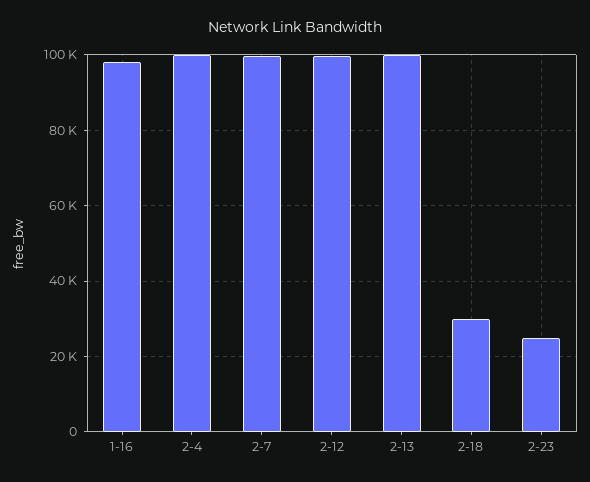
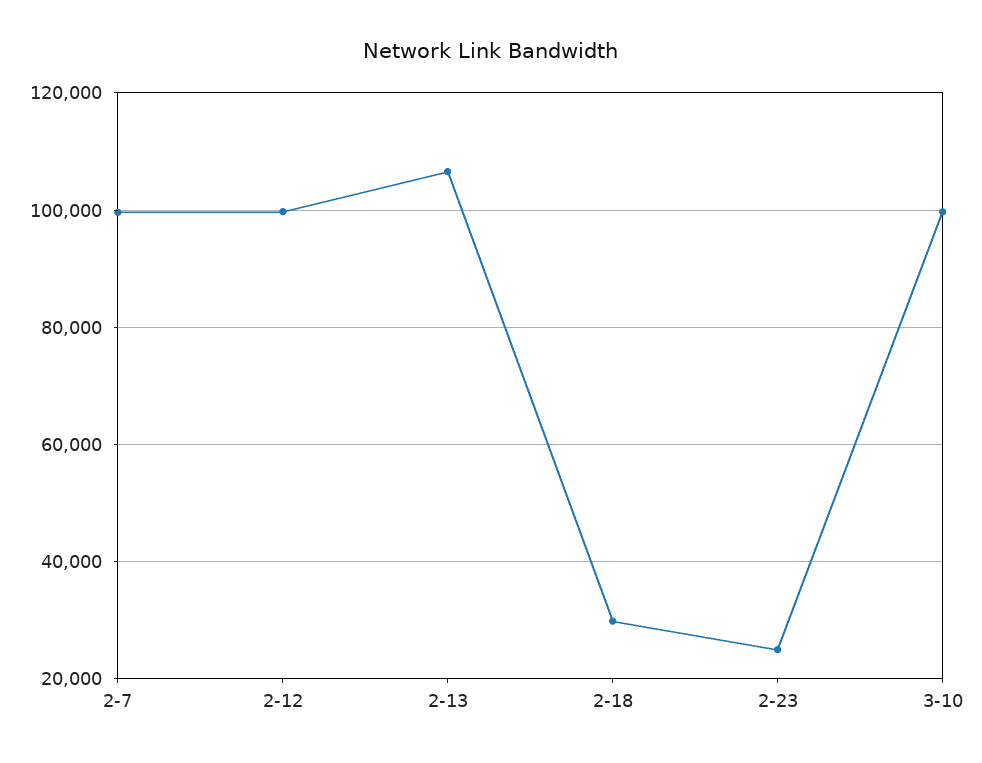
1-16: 98000 -> none
2-4: 100000 -> none
2-13: 100000 -> 106000
3-10: none -> 100000

